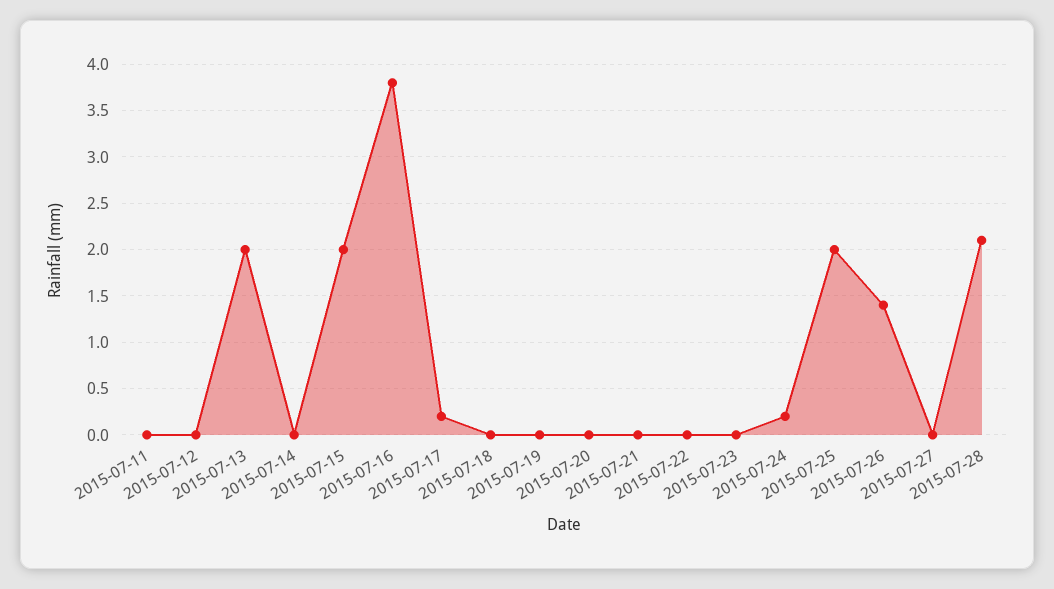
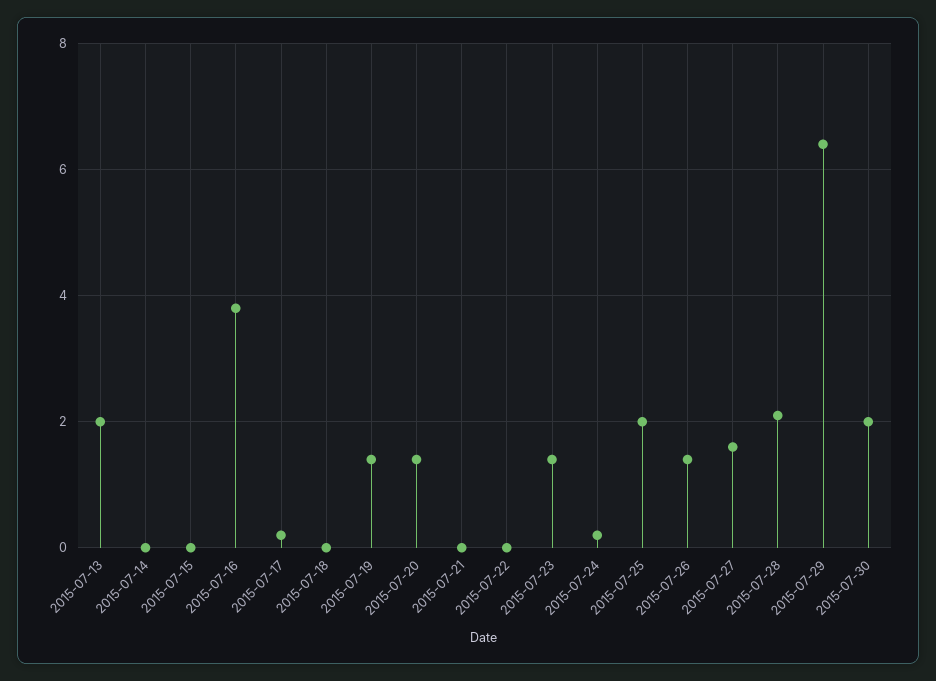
2015-07-11: 0 -> none
2015-07-12: 0 -> none
2015-07-15: 2 -> 0
2015-07-19: 0 -> 1.5
2015-07-20: 0 -> 1.5
2015-07-23: 0 -> 1.5
2015-07-27: 0 -> 1.5
2015-07-29: none -> 6.5
2015-07-30: none -> 2

